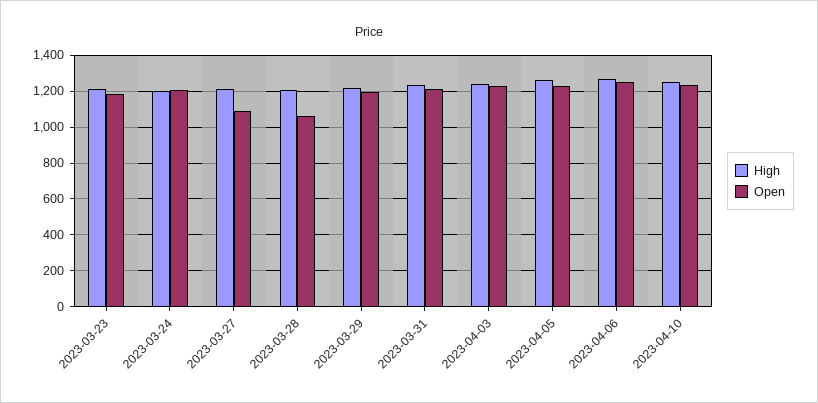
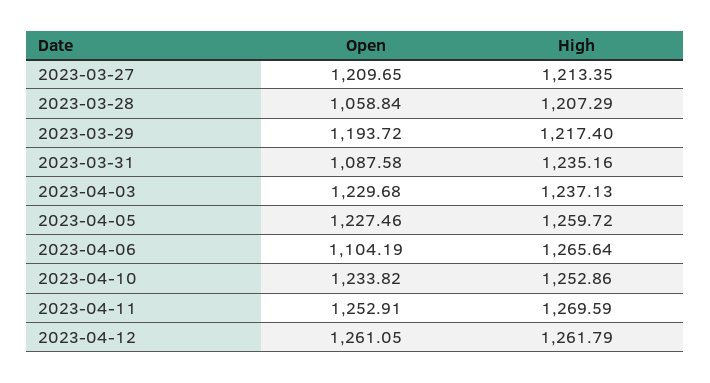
High, 2023-03-23: 1200 -> none
Open, 2023-03-23: 1200 -> none
High, 2023-03-24: 1200 -> none
Open, 2023-03-24: 1200 -> none
Open, 2023-03-27: 1100 -> 1209.65
Open, 2023-03-31: 1200 -> 1087.58
Open, 2023-04-06: 1250 -> 1104.19
Open, 2023-04-11: none -> 1252.91
High, 2023-04-11: none -> 1269.59
Open, 2023-04-12: none -> 1261.05
High, 2023-04-12: none -> 1261.79

